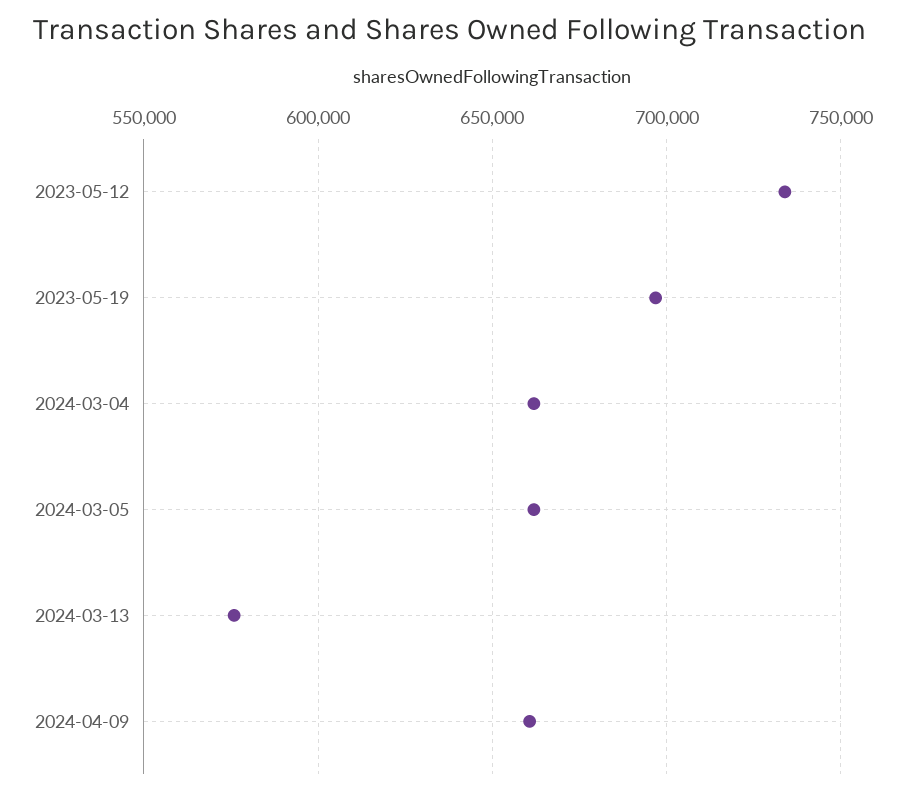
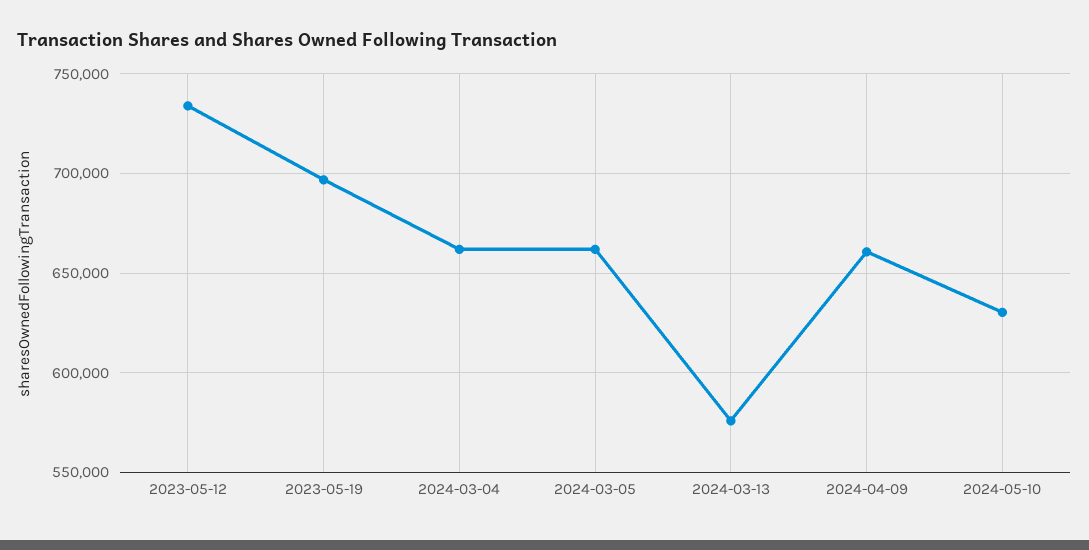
2024-05-10: none -> 630000

